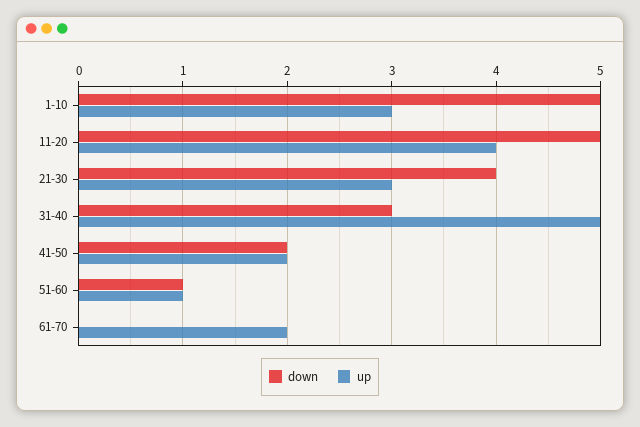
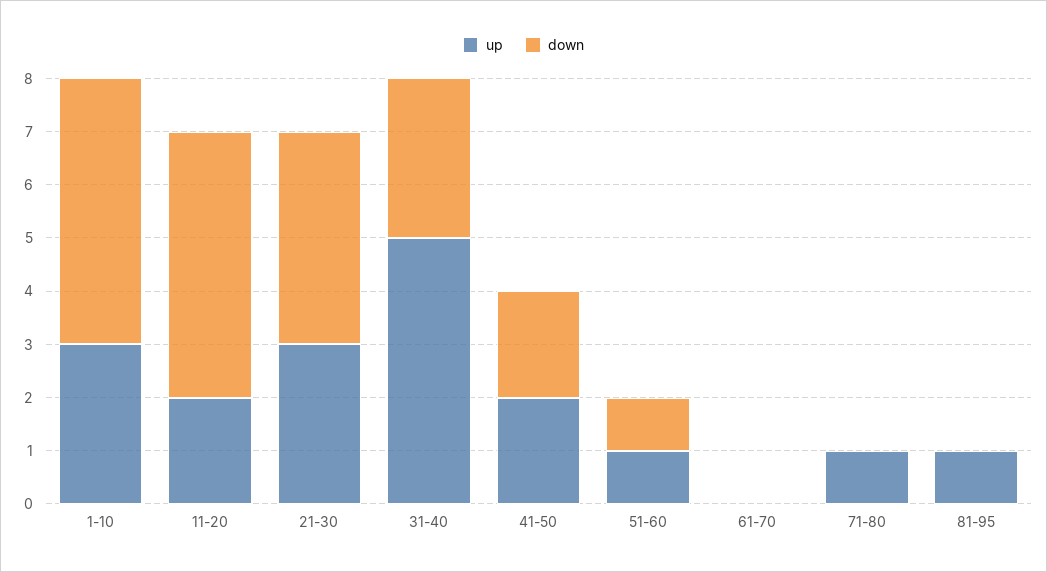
up, 11-20: 4 -> 2
up, 61-70: 2 -> 0
up, 71-80: none -> 1
down, 71-80: none -> 0
up, 81-95: none -> 1
down, 81-95: none -> 0

